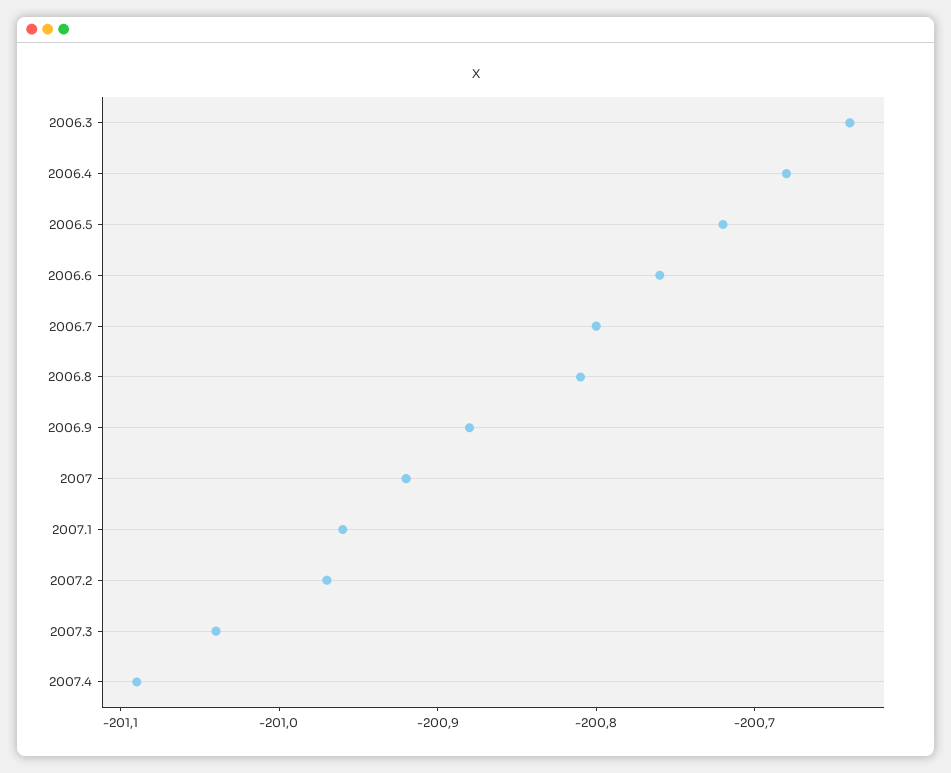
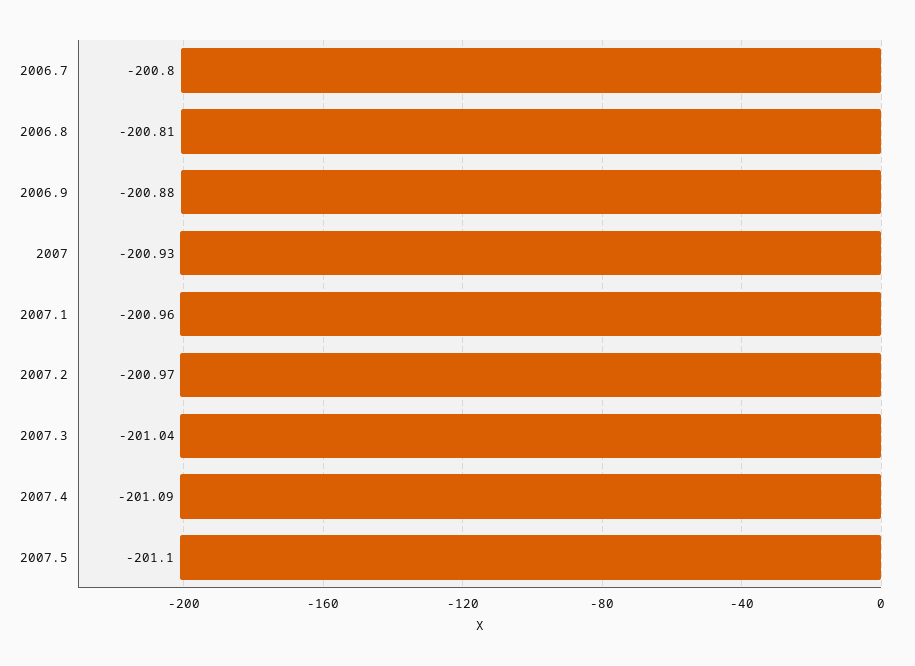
2006.3: -200.64 -> none
2006.4: -200.68 -> none
2006.5: -200.72 -> none
2006.6: -200.76 -> none
2007: -200.92 -> -200.93
2007.5: none -> -201.1

